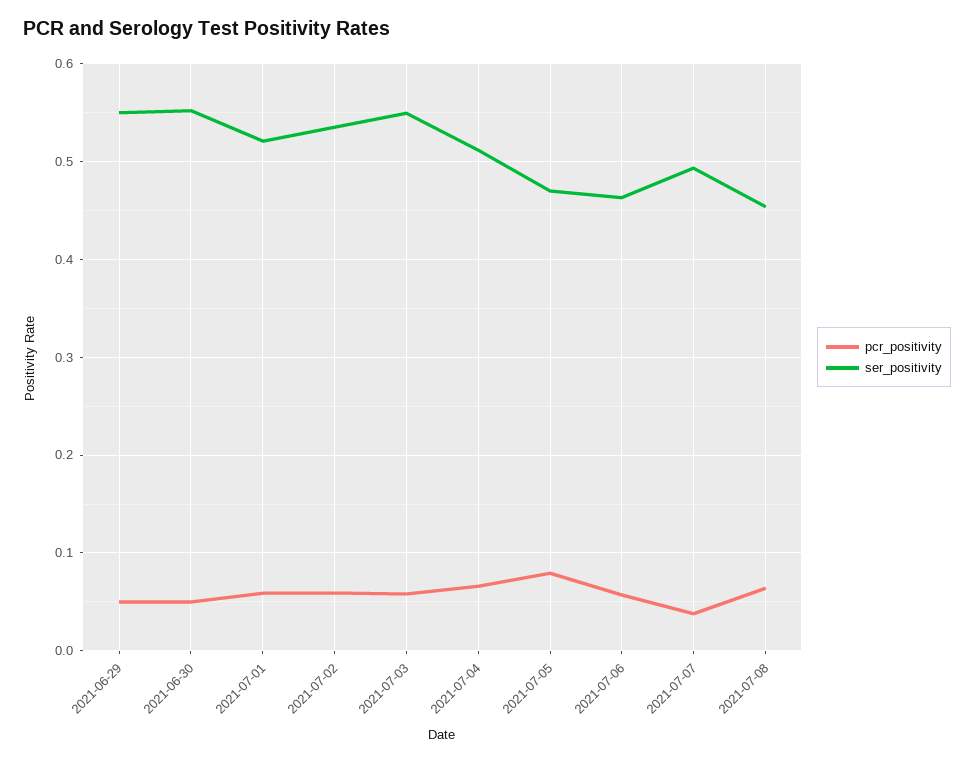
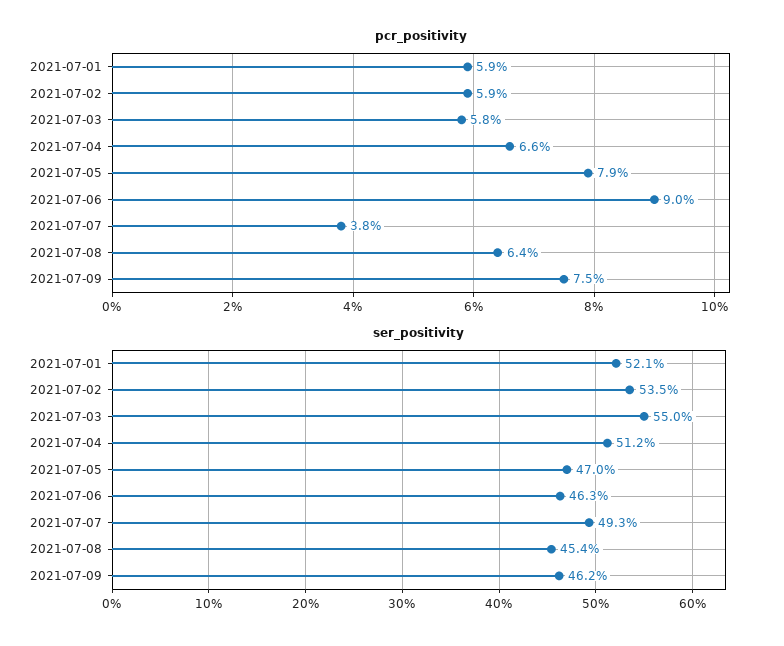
pcr_positivity, 2021-06-29: 0.05 -> none
ser_positivity, 2021-06-29: 0.55 -> none
pcr_positivity, 2021-06-30: 0.05 -> none
ser_positivity, 2021-06-30: 0.55 -> none
pcr_positivity, 2021-07-06: 0.06 -> 0.09
pcr_positivity, 2021-07-09: none -> 0.075
ser_positivity, 2021-07-09: none -> 0.462

